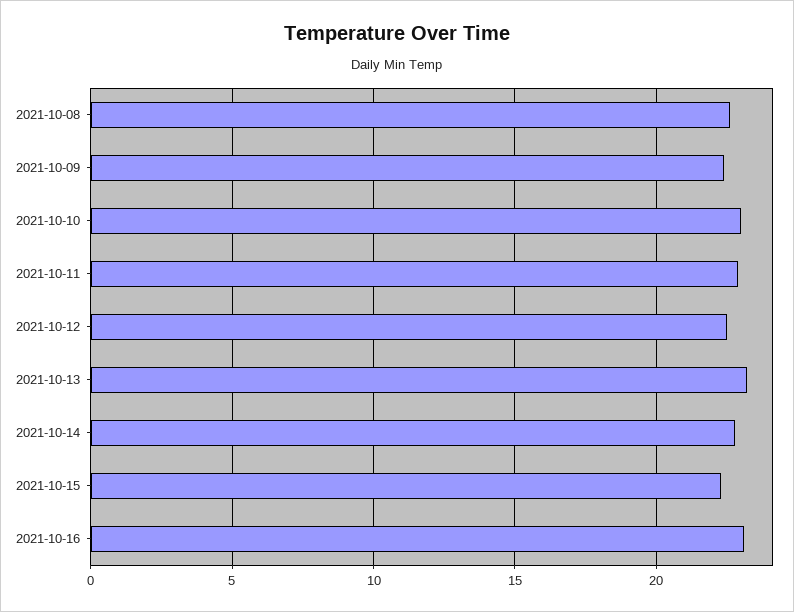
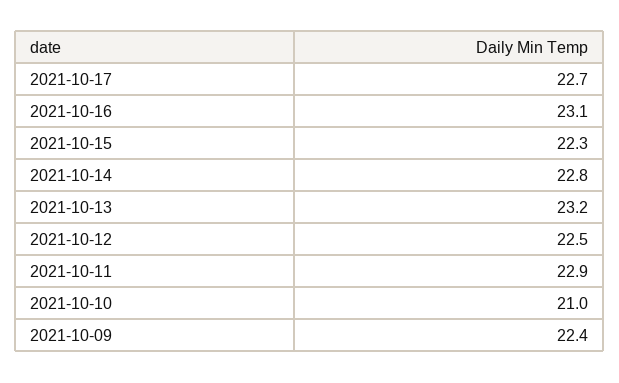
2021-10-08: 22.5 -> none
2021-10-10: 23 -> 21
2021-10-17: none -> 22.7

